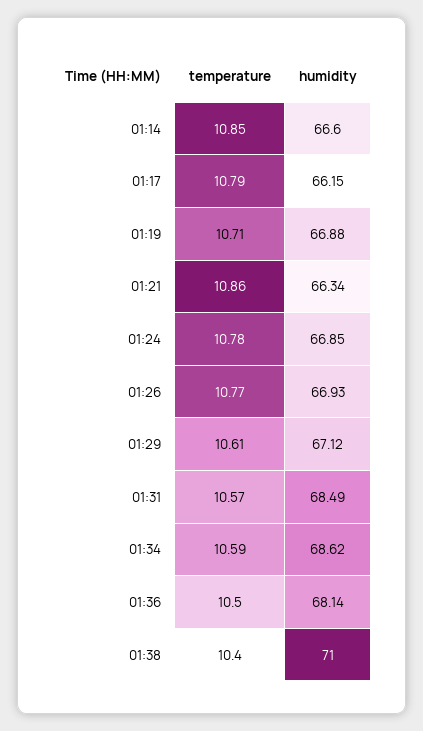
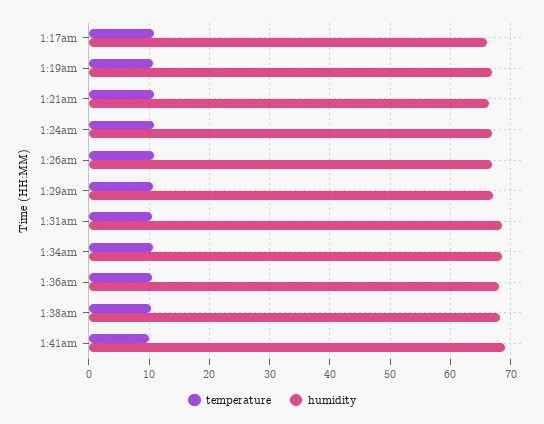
temperature, 01:14: 10.85 -> none
humidity, 01:14: 66.6 -> none
humidity, 01:38: 71 -> 68
temperature, 1:41am: none -> 10
humidity, 1:41am: none -> 69

